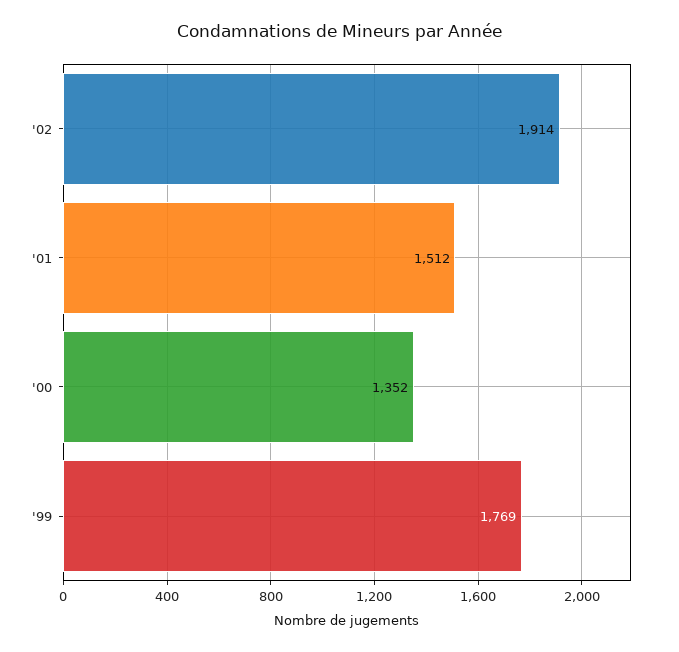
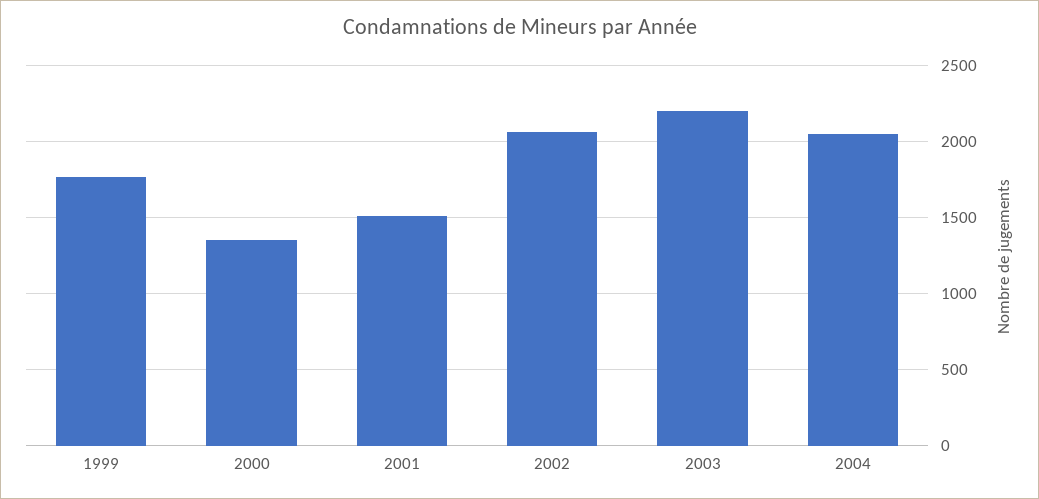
'02: 1914 -> 2050
2003: none -> 2200
2004: none -> 2050

